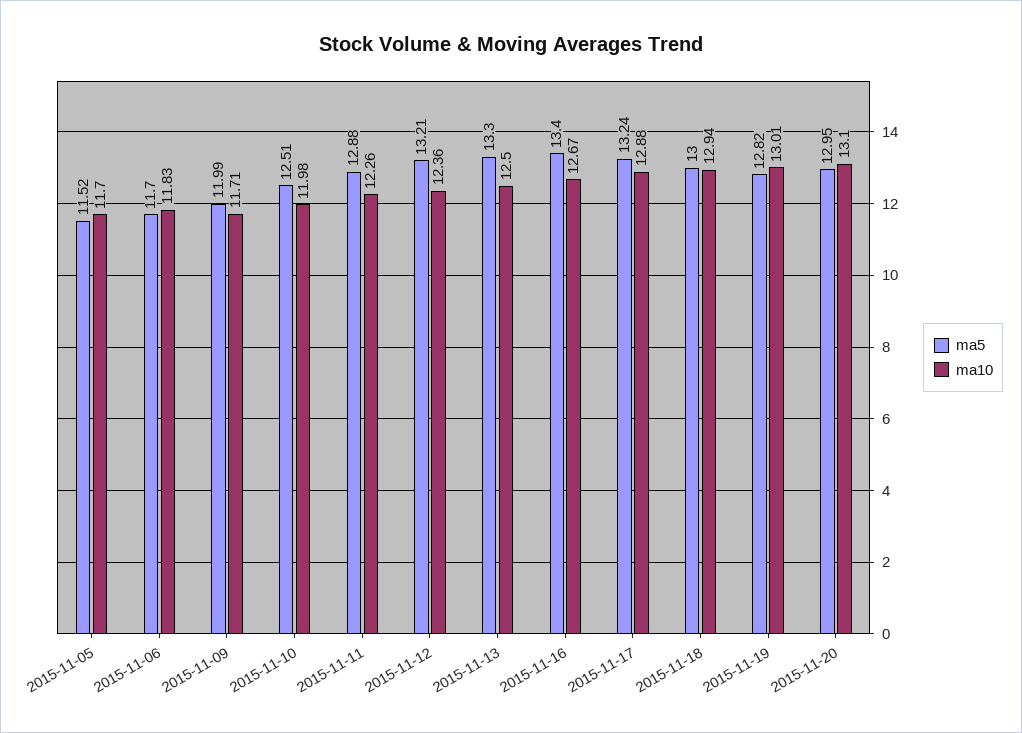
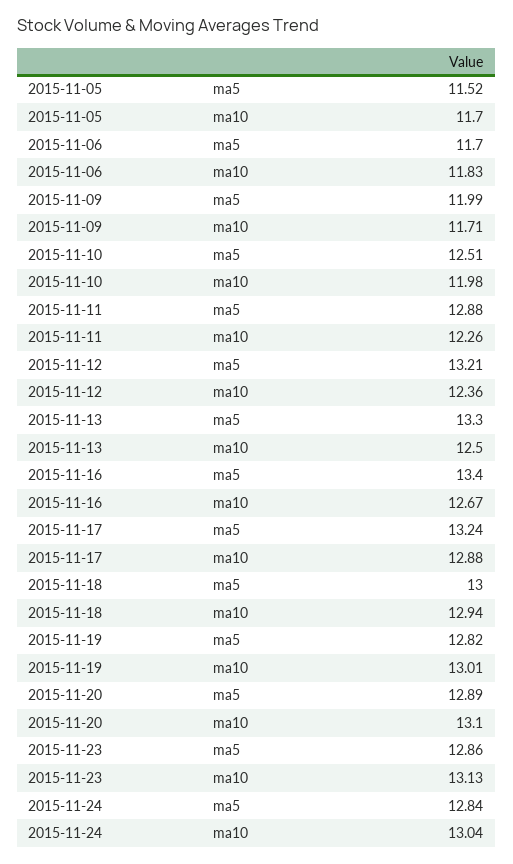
ma5, 2015-11-20: 12.95 -> 12.89
ma5, 2015-11-23: none -> 12.86
ma10, 2015-11-23: none -> 13.13
ma5, 2015-11-24: none -> 12.84
ma10, 2015-11-24: none -> 13.04

